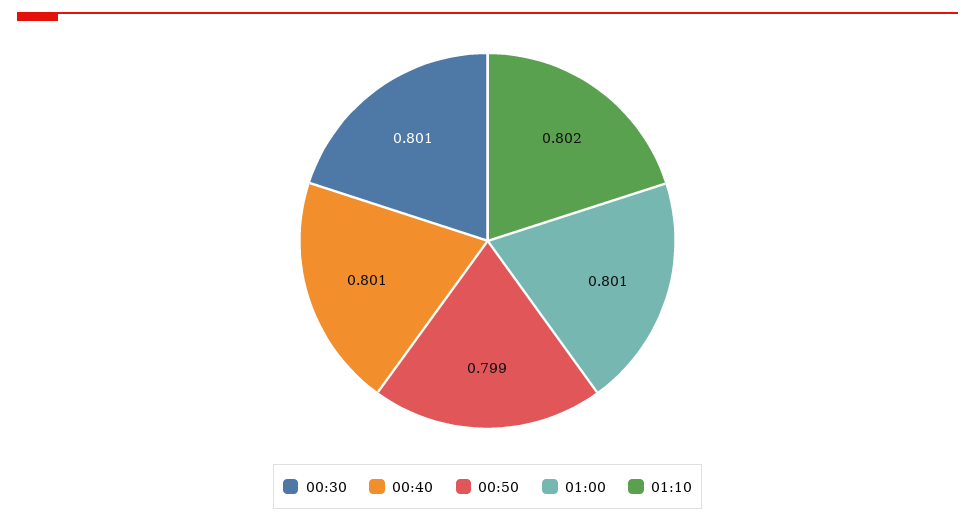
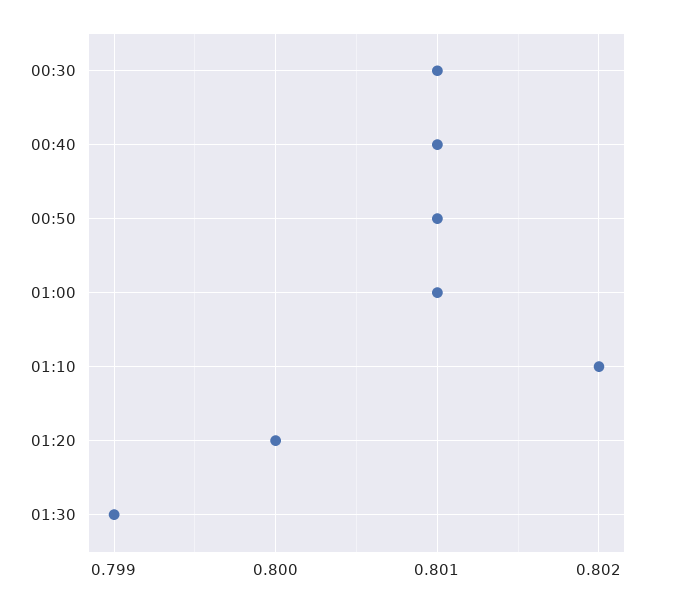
00:50: 0.799 -> 0.801
01:20: none -> 0.8
01:30: none -> 0.799

